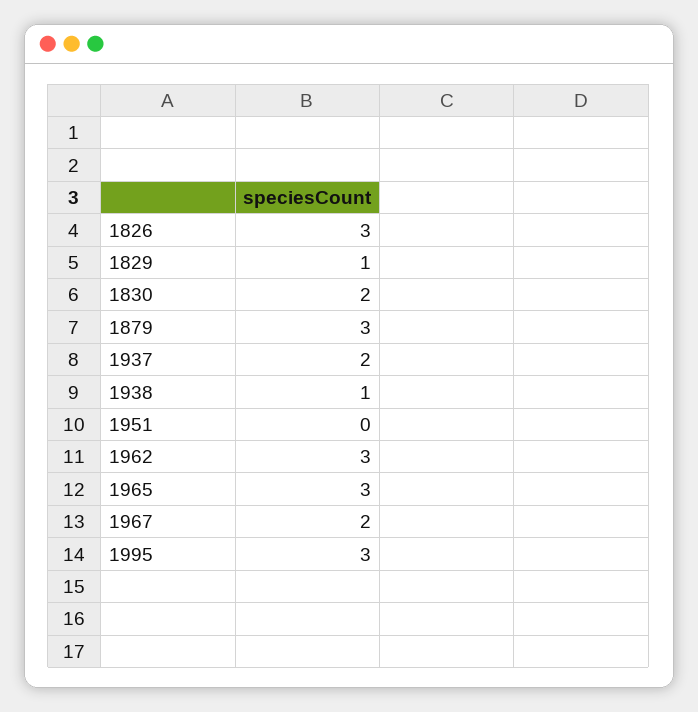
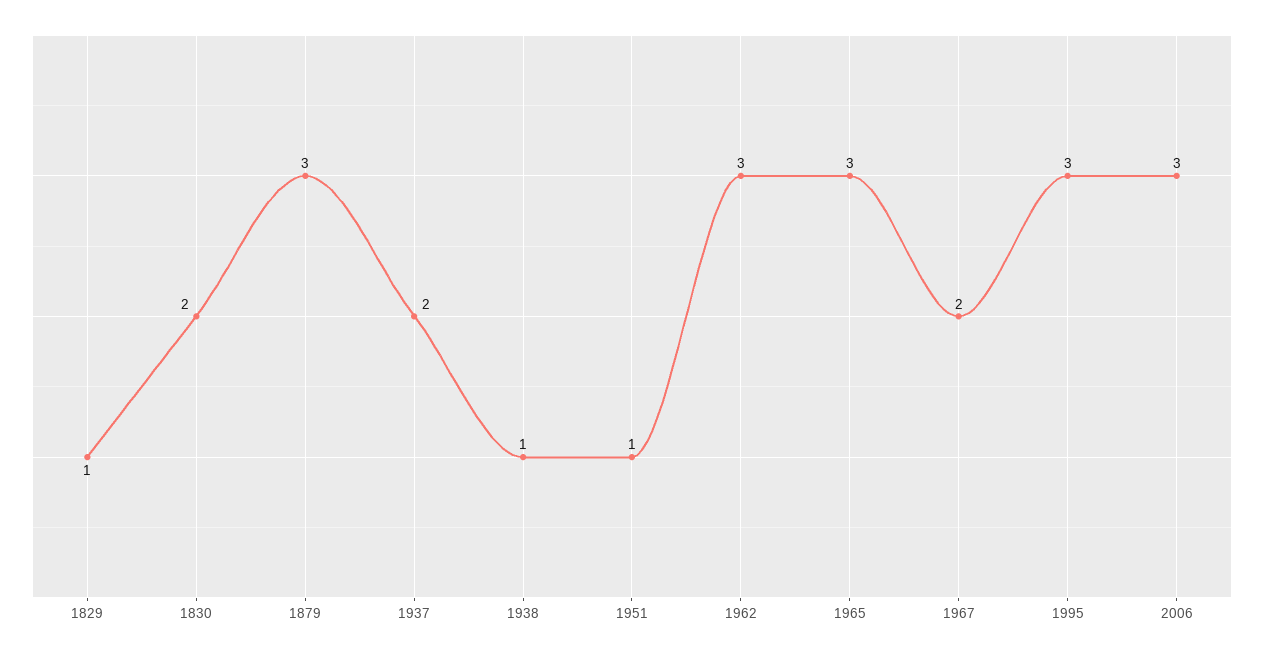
1826: 3 -> none
1951: 0 -> 1
2006: none -> 3

